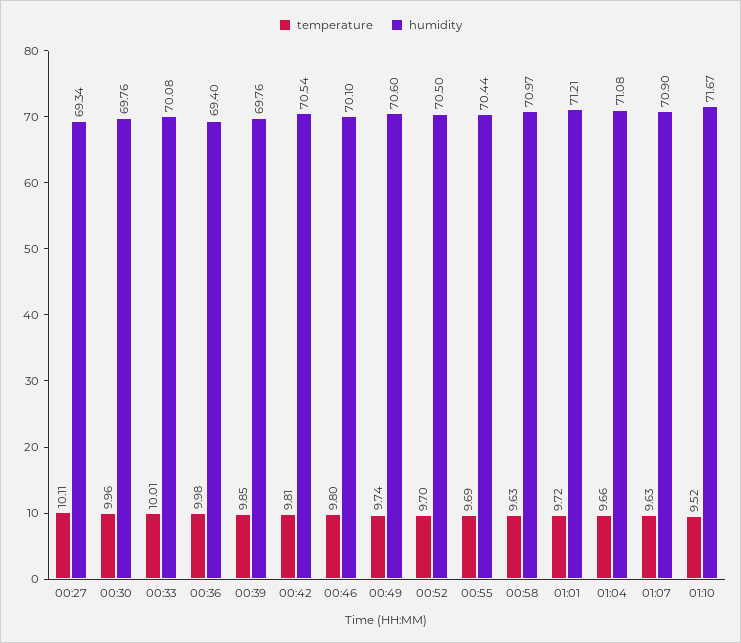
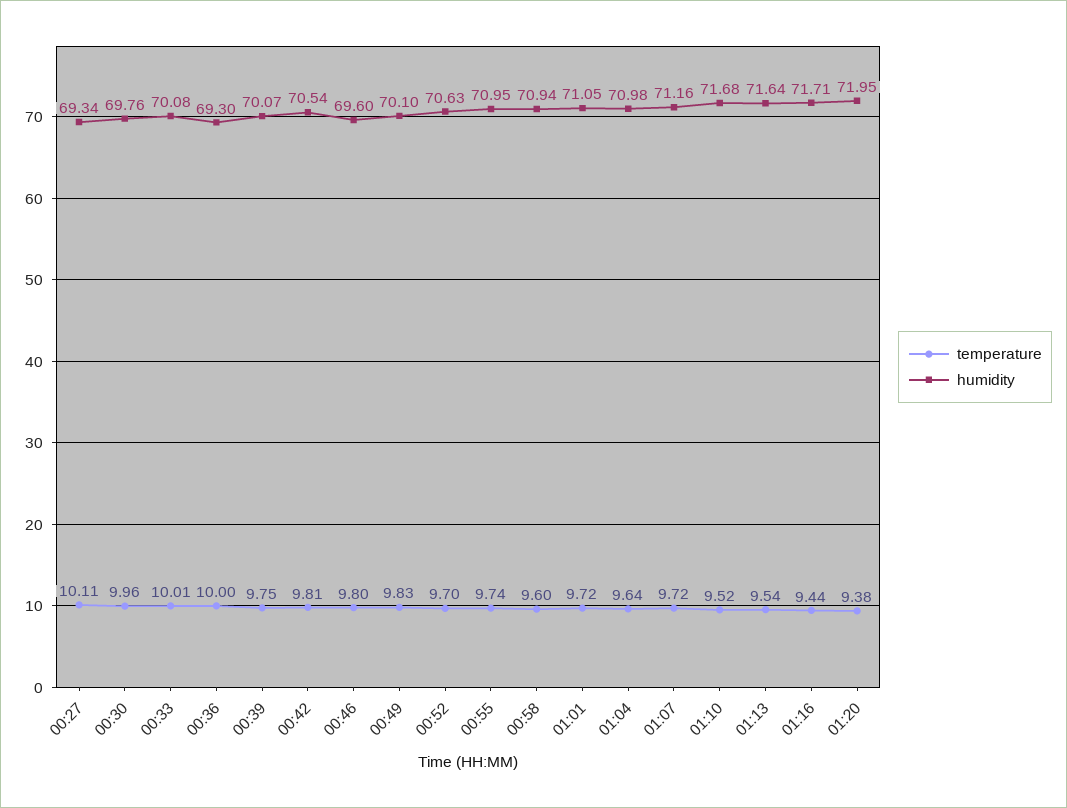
temperature, 00:36: 9.98 -> 10
humidity, 00:36: 69.4 -> 69.3
temperature, 00:39: 9.85 -> 9.75
humidity, 00:39: 69.76 -> 70.07
humidity, 00:46: 70.1 -> 69.6
temperature, 00:49: 9.74 -> 9.83
humidity, 00:49: 70.6 -> 70.1
humidity, 00:52: 70.5 -> 70.63
temperature, 00:55: 9.69 -> 9.74
humidity, 00:55: 70.44 -> 70.95
temperature, 00:58: 9.63 -> 9.6
humidity, 00:58: 70.97 -> 70.94
humidity, 01:01: 71.21 -> 71.05
temperature, 01:04: 9.66 -> 9.64
humidity, 01:04: 71.08 -> 70.98
temperature, 01:07: 9.63 -> 9.72
humidity, 01:07: 70.9 -> 71.16
humidity, 01:10: 71.67 -> 71.68
temperature, 01:13: none -> 9.54
humidity, 01:13: none -> 71.64
temperature, 01:16: none -> 9.44
humidity, 01:16: none -> 71.71
temperature, 01:20: none -> 9.38
humidity, 01:20: none -> 71.95

